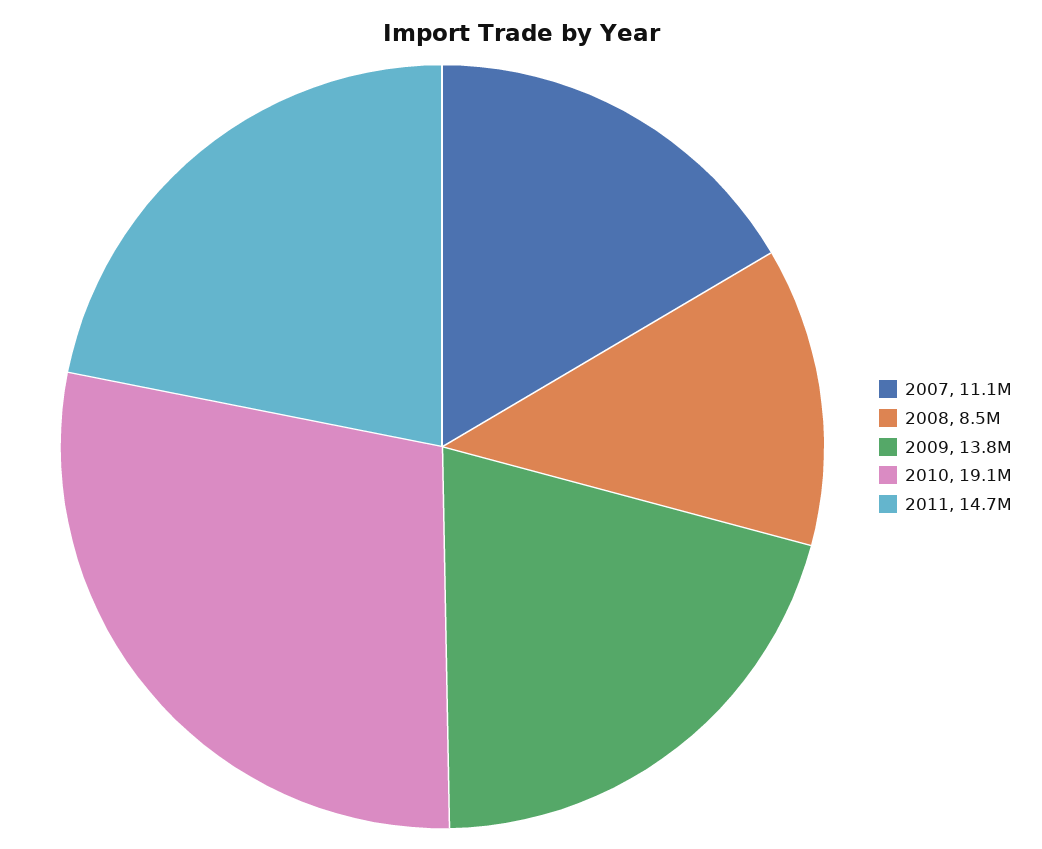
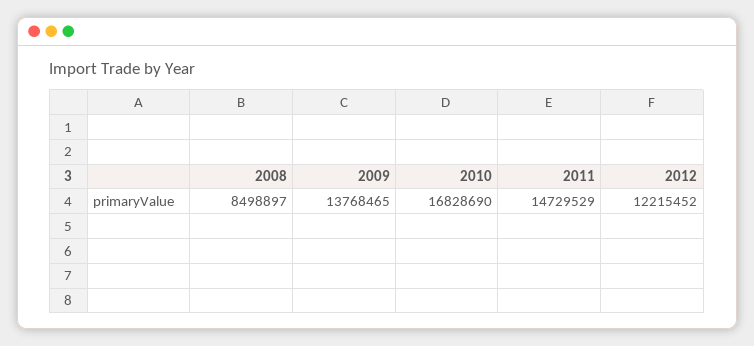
2007: 11100000 -> none
2010: 19100000 -> 16828690
2012: none -> 12215452

